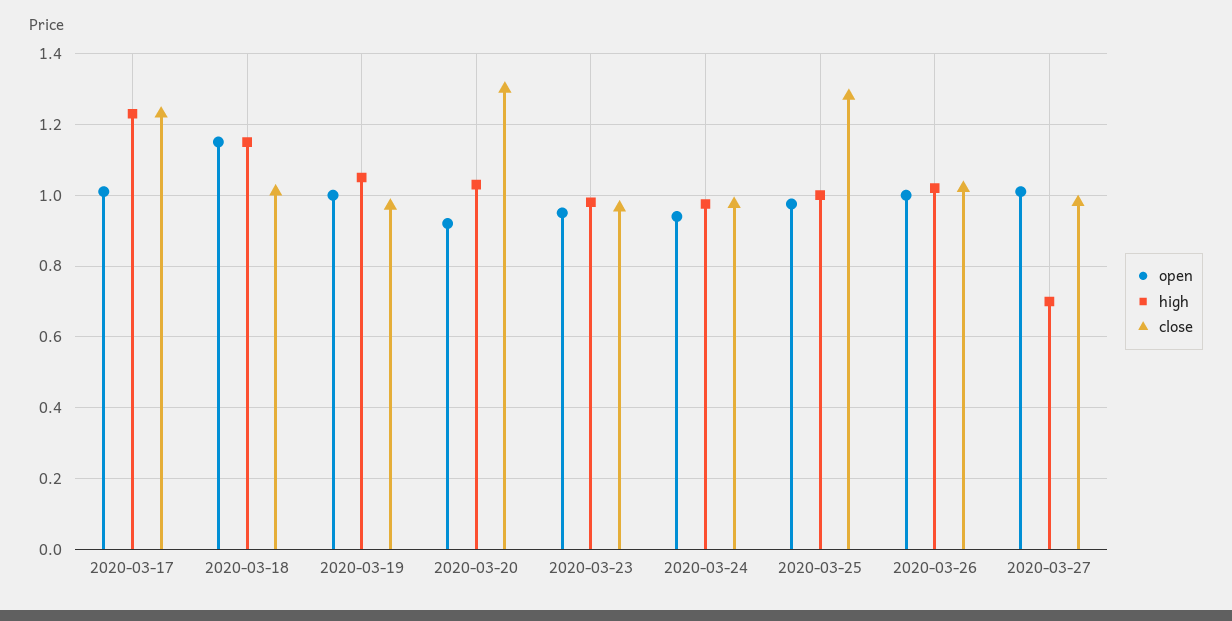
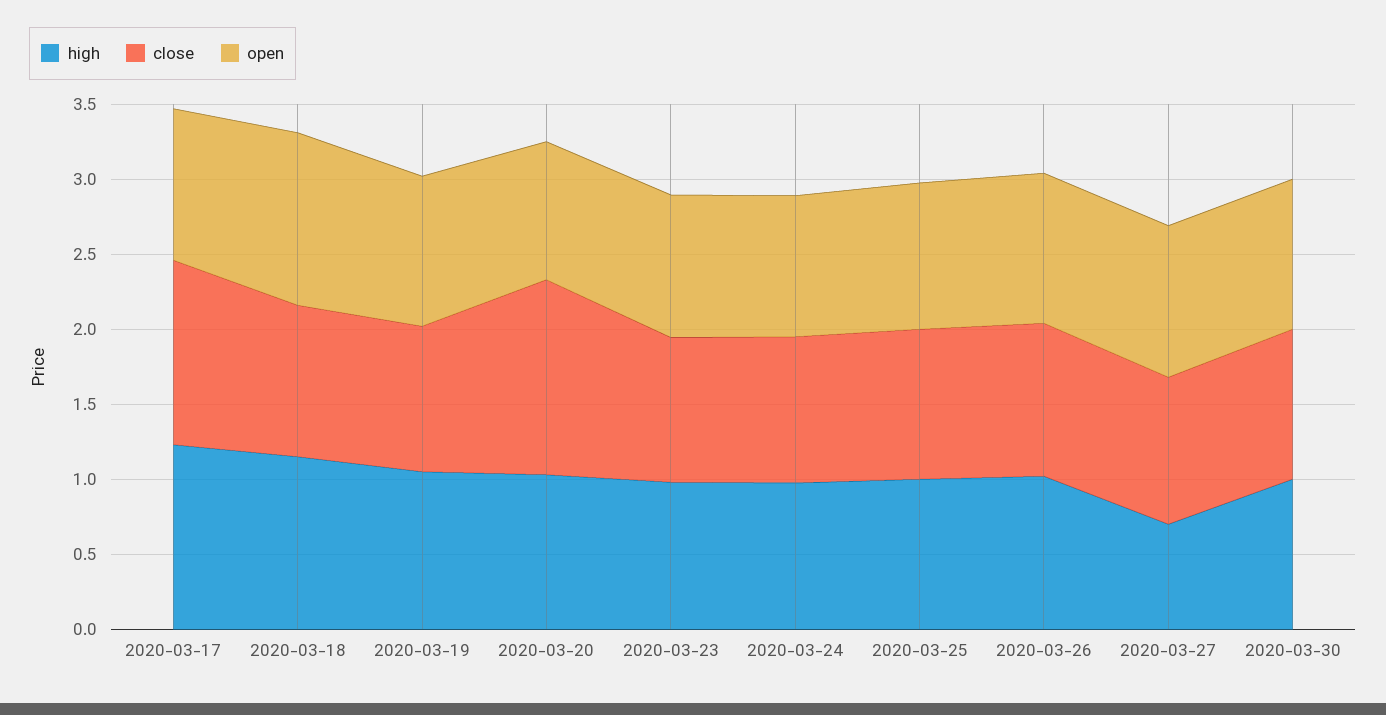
close, 2020-03-25: 1.28 -> 1
high, 2020-03-30: none -> 1
close, 2020-03-30: none -> 1
open, 2020-03-30: none -> 1

